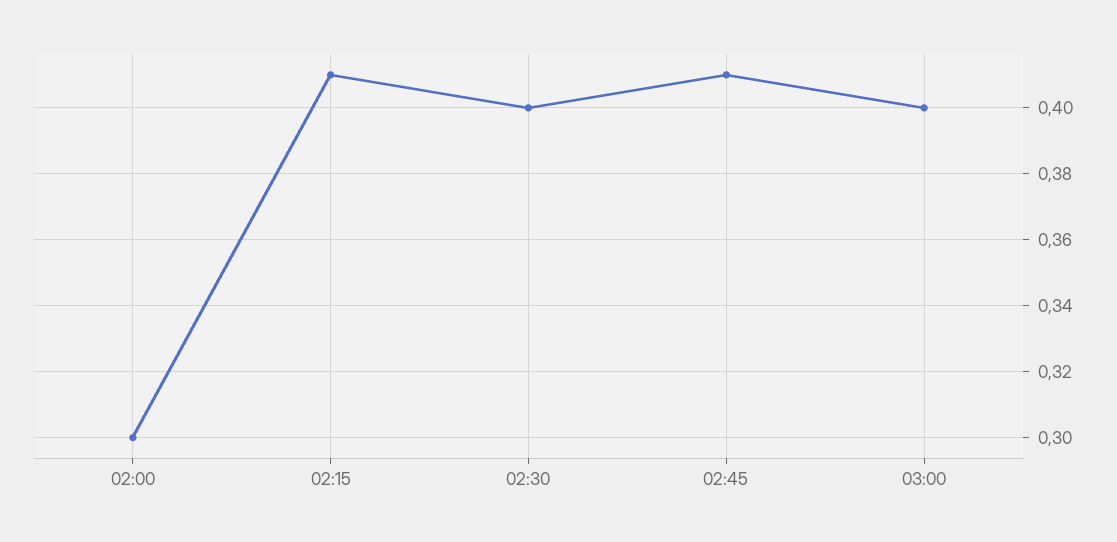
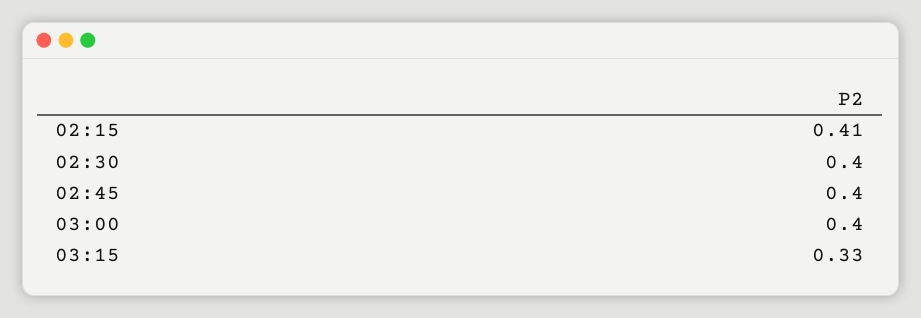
02:00: 0.3 -> none
02:45: 0.41 -> 0.4
03:15: none -> 0.33

